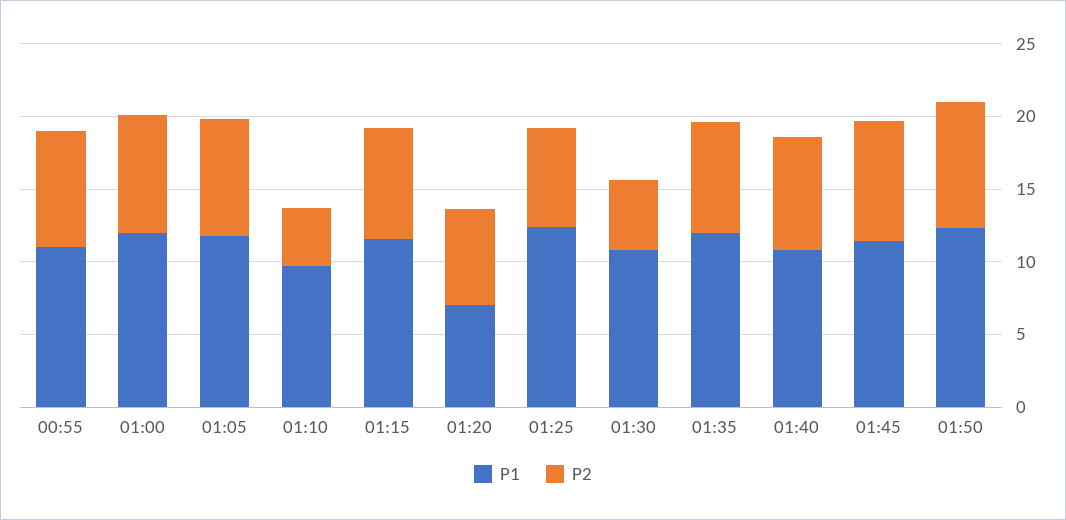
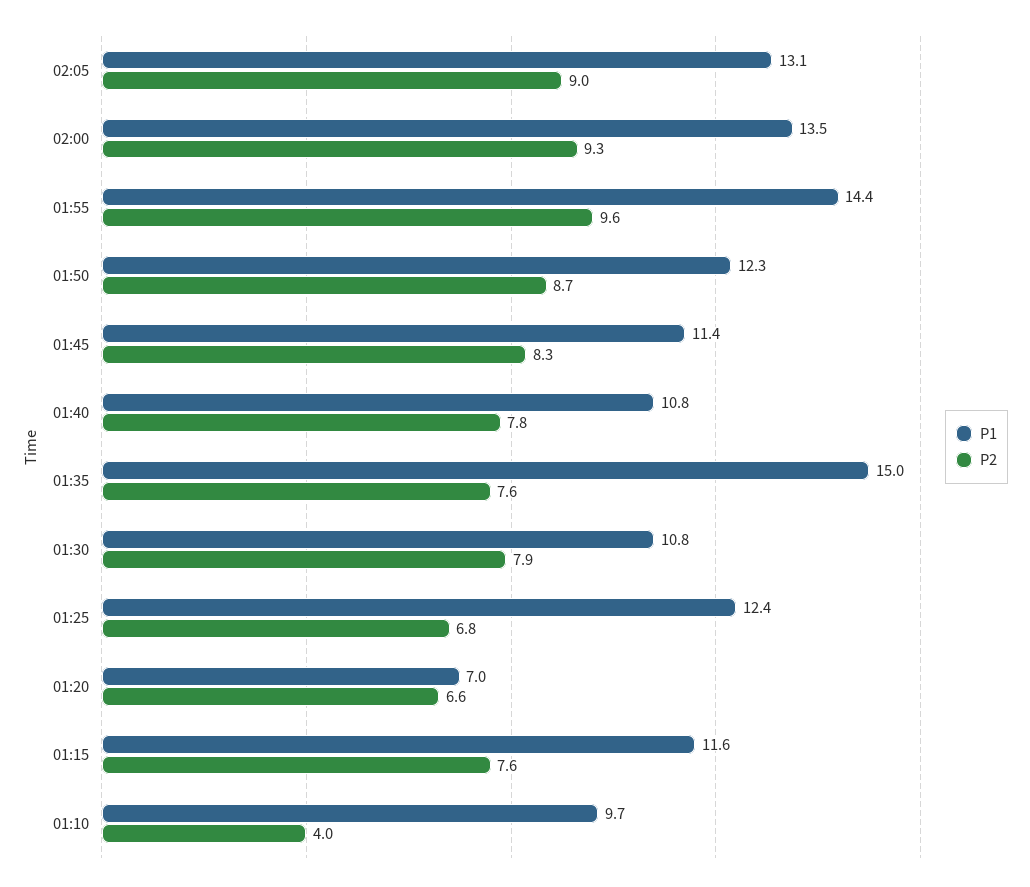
P1, 00:55: 11 -> none
P2, 00:55: 8 -> none
P1, 01:00: 12 -> none
P2, 01:00: 8 -> none
P1, 01:05: 12 -> none
P2, 01:05: 8 -> none
P2, 01:30: 5 -> 7.9
P1, 01:35: 12 -> 15
P1, 02:05: none -> 13.1
P2, 02:05: none -> 9
P1, 02:00: none -> 13.5
P2, 02:00: none -> 9.3
P1, 01:55: none -> 14.4
P2, 01:55: none -> 9.6

